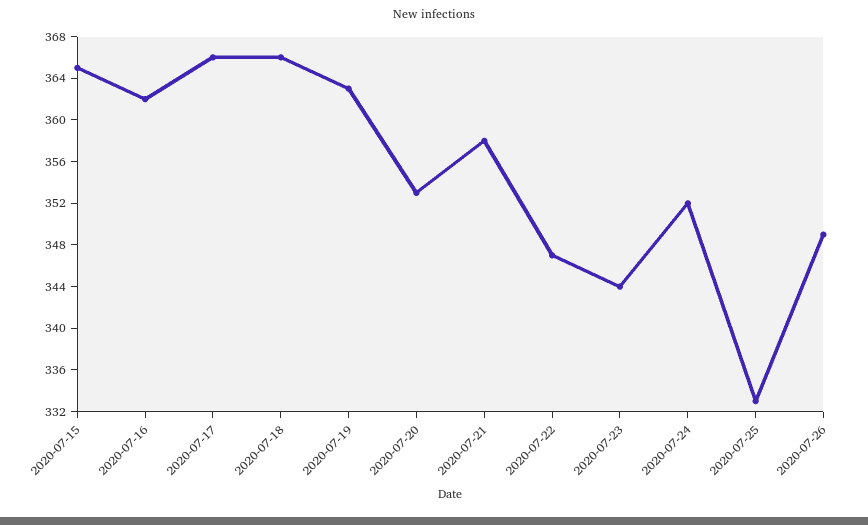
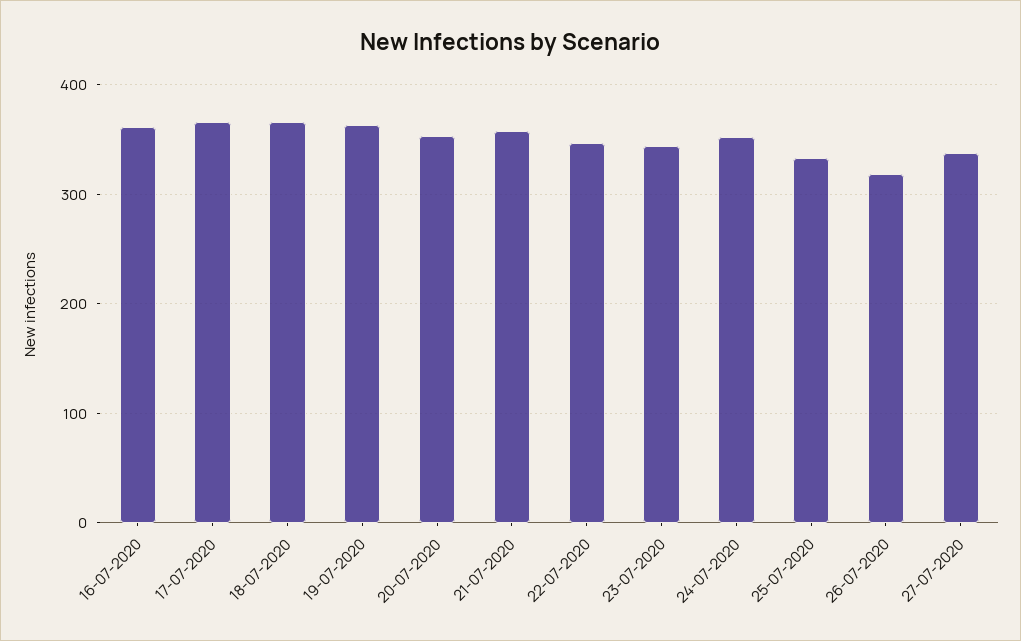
2020-07-15: 365 -> none
2020-07-26: 349 -> 320
27-07-2020: none -> 340

